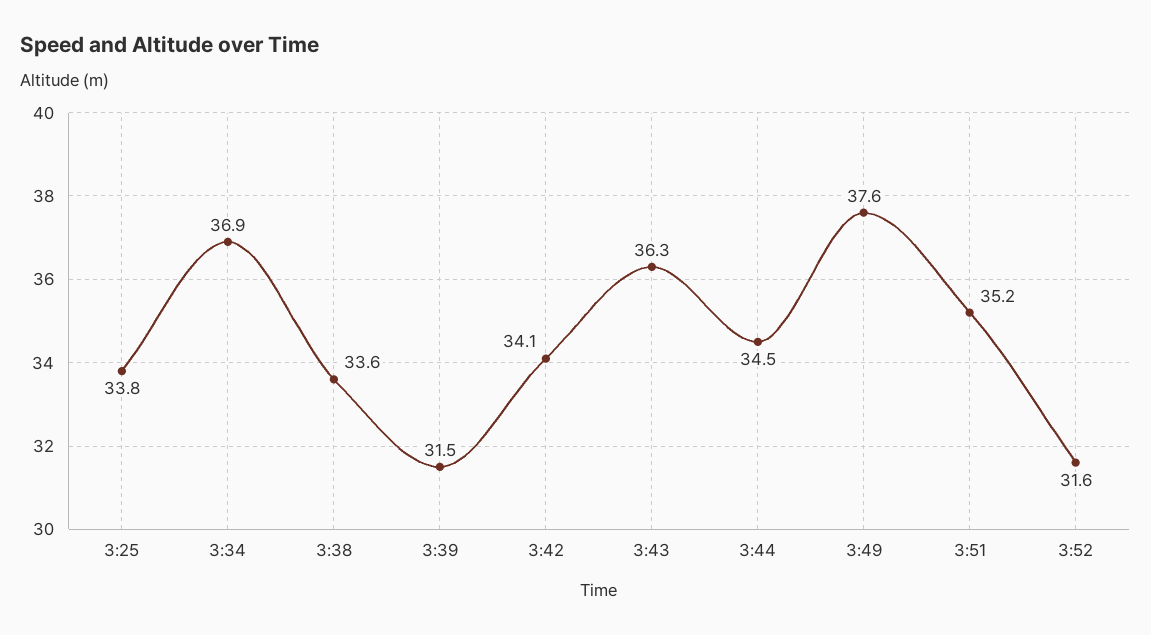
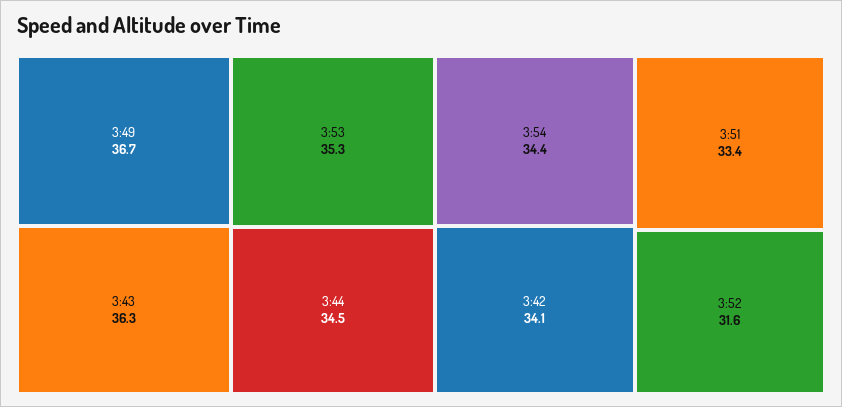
3:25: 33.8 -> none
3:34: 36.9 -> none
3:38: 33.6 -> none
3:39: 31.5 -> none
3:49: 37.6 -> 36.7
3:51: 35.2 -> 33.4
3:53: none -> 35.3
3:54: none -> 34.4

